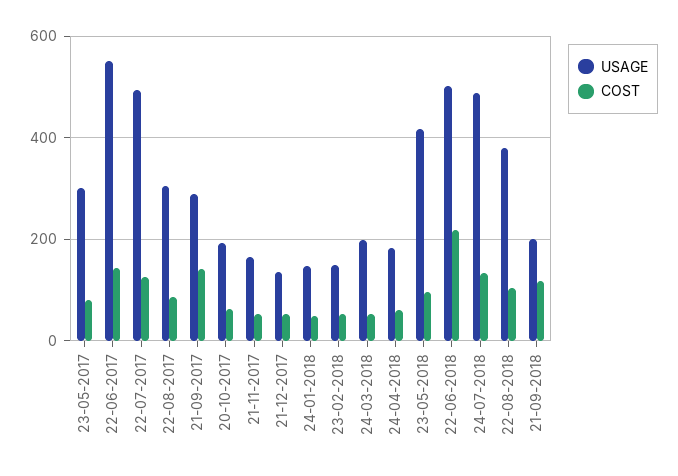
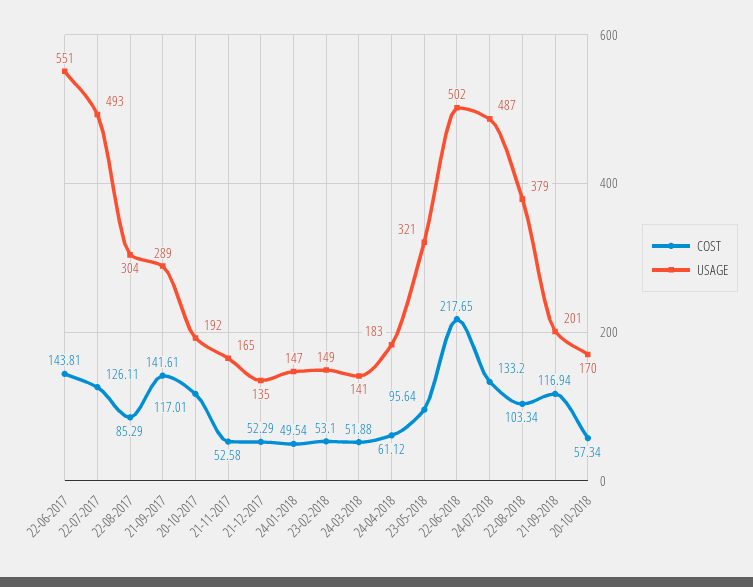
USAGE, 23-05-2017: 300 -> none
COST, 23-05-2017: 80 -> none
COST, 20-10-2017: 60 -> 117.01
USAGE, 24-03-2018: 200 -> 141
USAGE, 23-05-2018: 420 -> 321
COST, 20-10-2018: none -> 57.34
USAGE, 20-10-2018: none -> 170

